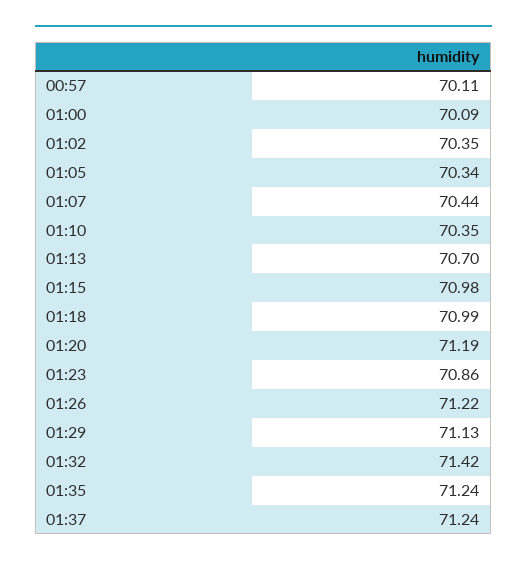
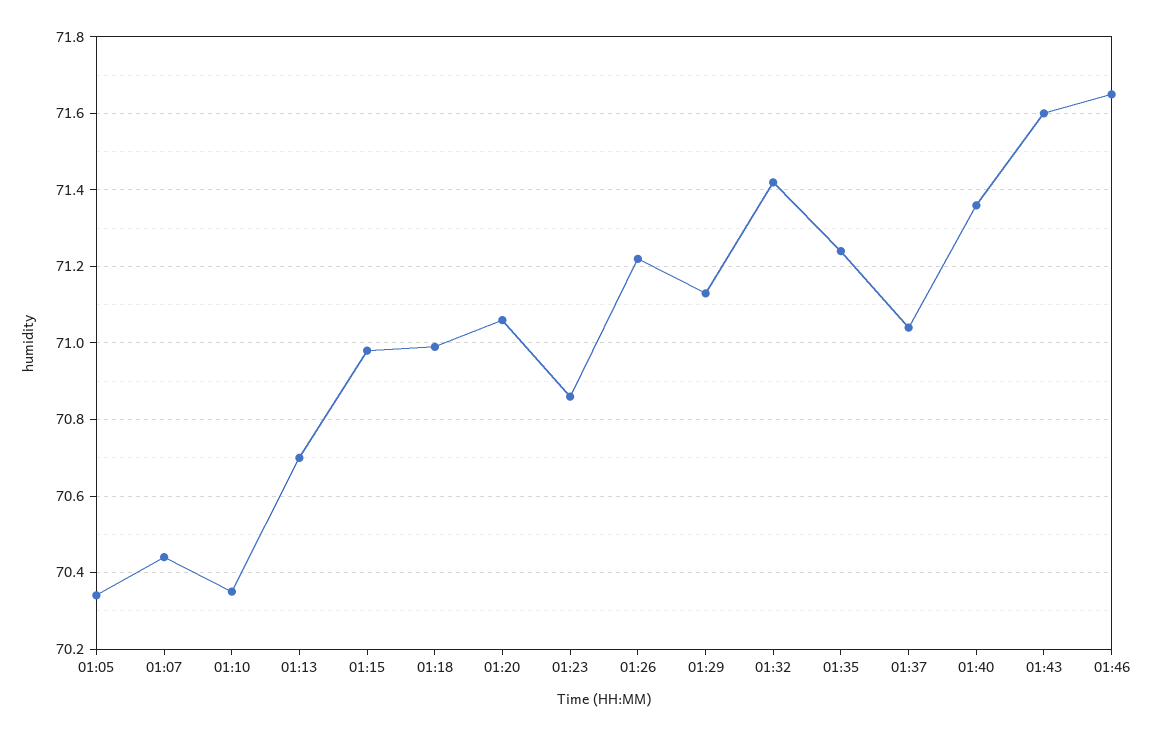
00:57: 70.11 -> none
01:00: 70.09 -> none
01:02: 70.35 -> none
01:20: 71.19 -> 71.05
01:37: 71.24 -> 71.05
01:40: none -> 71.35
01:43: none -> 71.6
01:46: none -> 71.65

